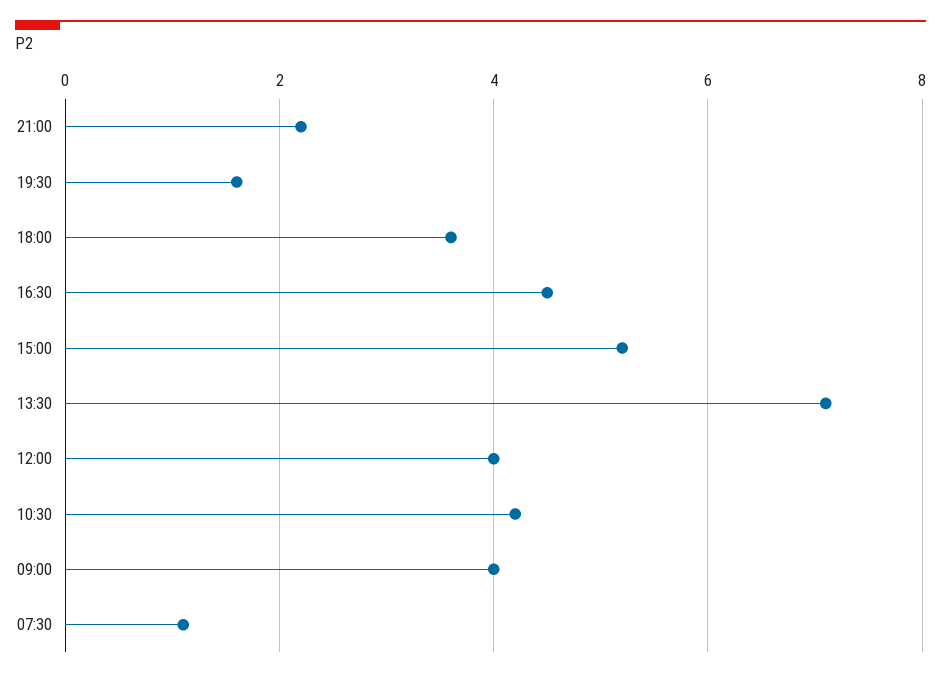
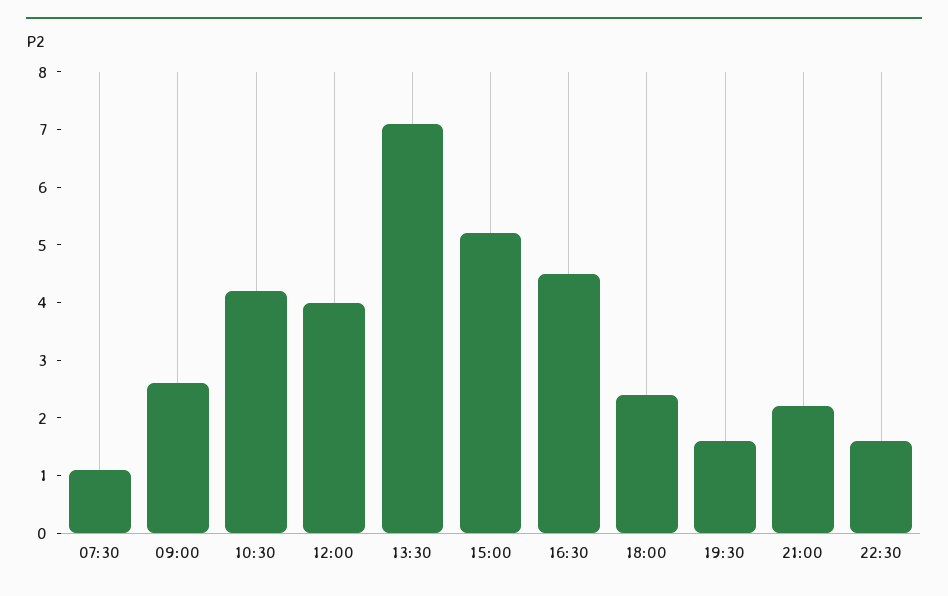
18:00: 3.5 -> 2.5
09:00: 4 -> 2.5
22:30: none -> 1.5

